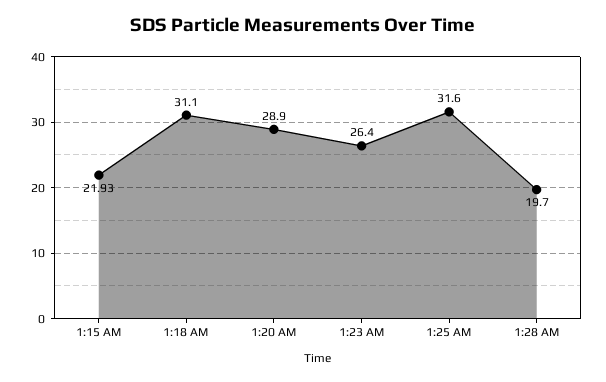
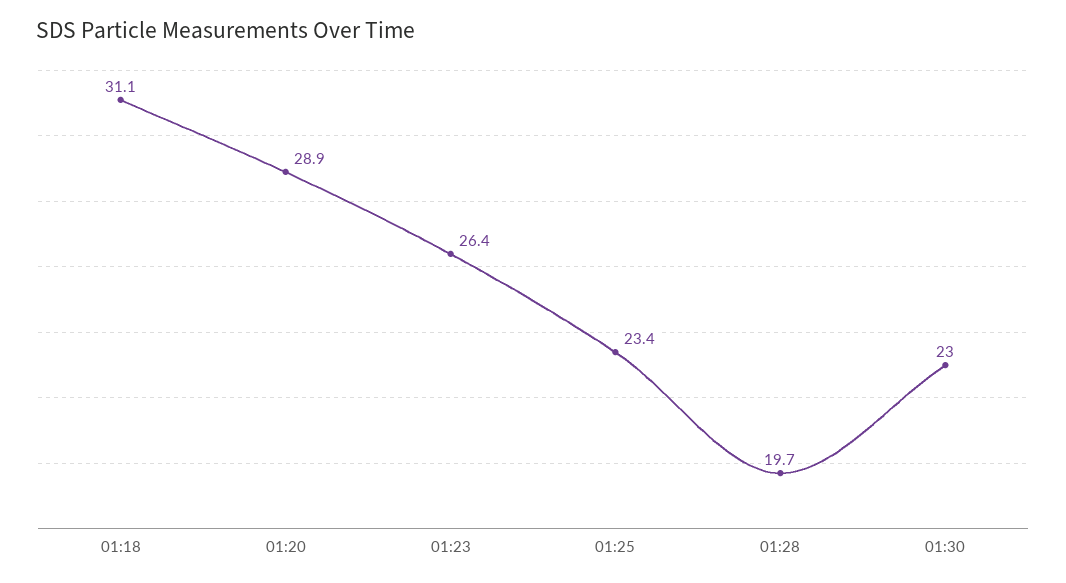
1:15 AM: 21.93 -> none
1:25 AM: 31.6 -> 23.4
01:30: none -> 23

